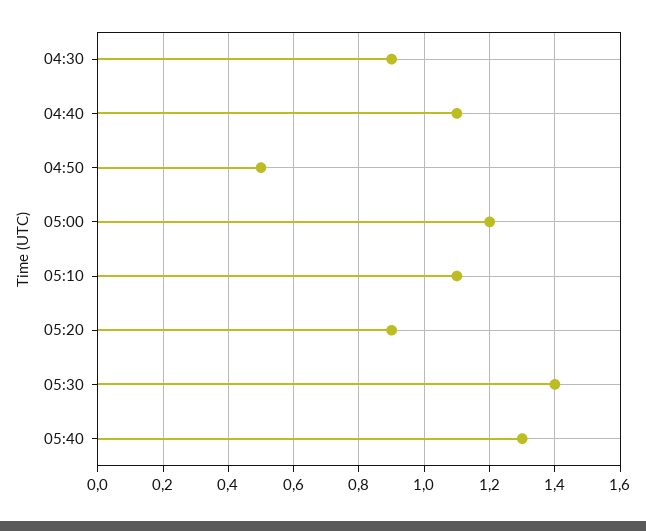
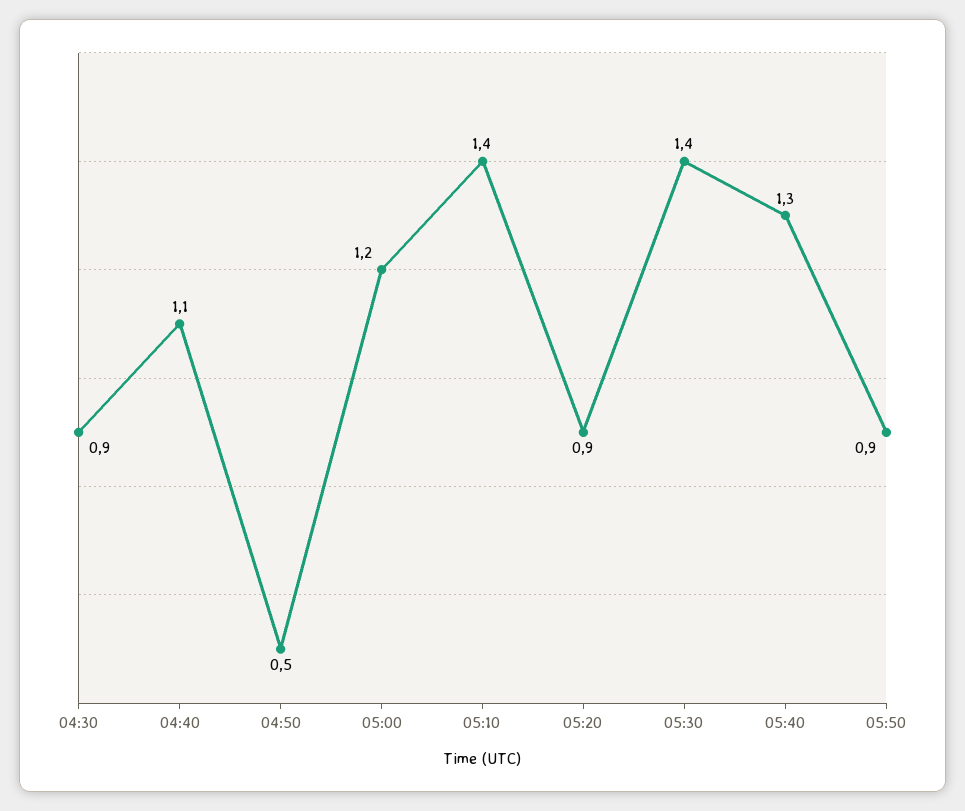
05:10: 1.1 -> 1.4
05:50: none -> 0.9

